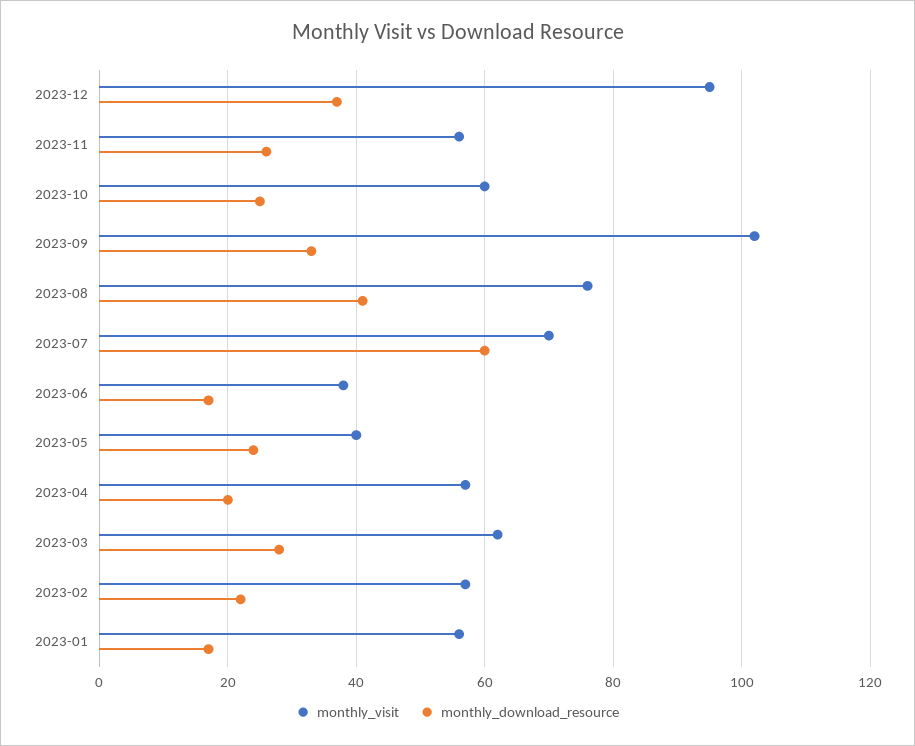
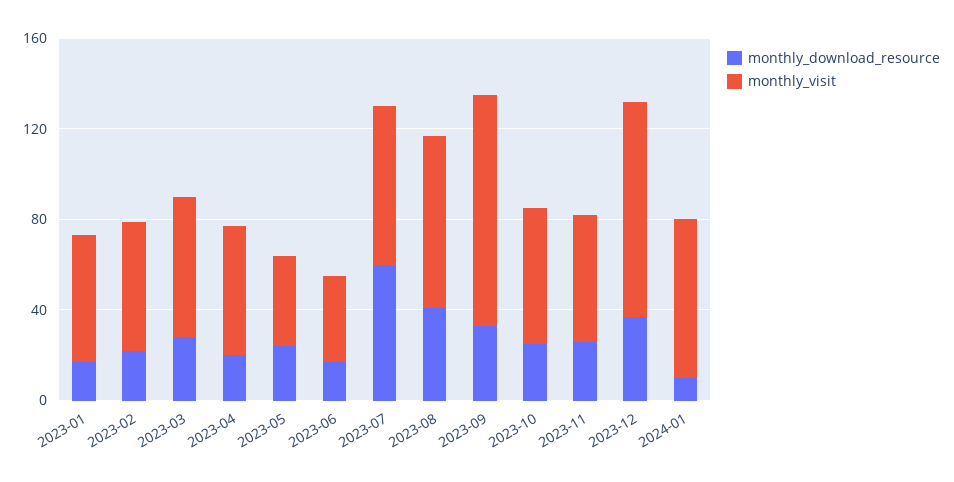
monthly_download_resource, 2024-01: none -> 10
monthly_visit, 2024-01: none -> 70

